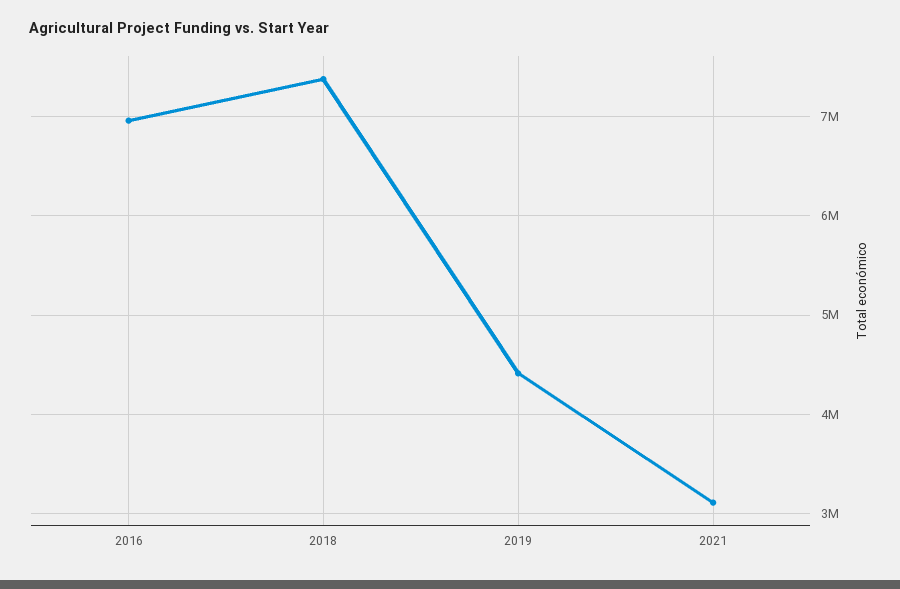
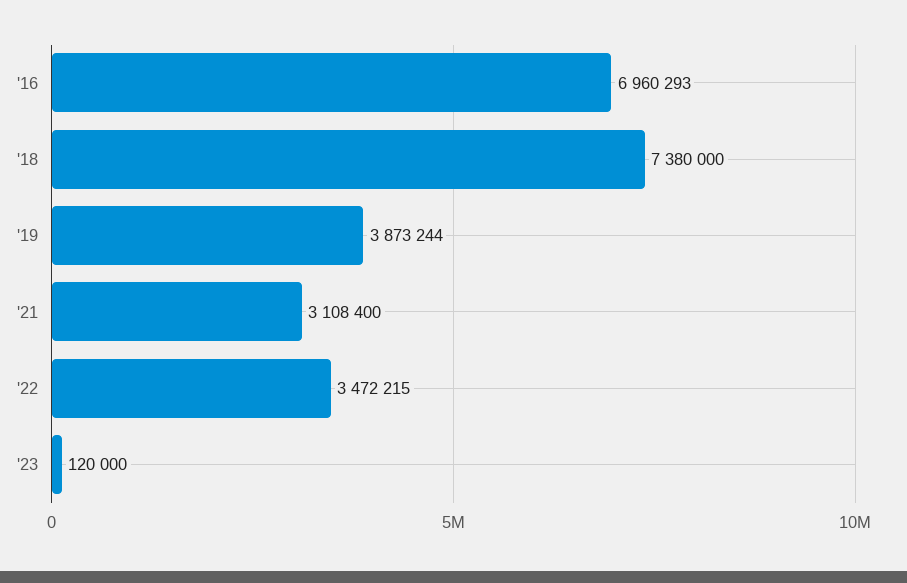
2019: 4400000 -> 3873244
'22: none -> 3472215
'23: none -> 120000

